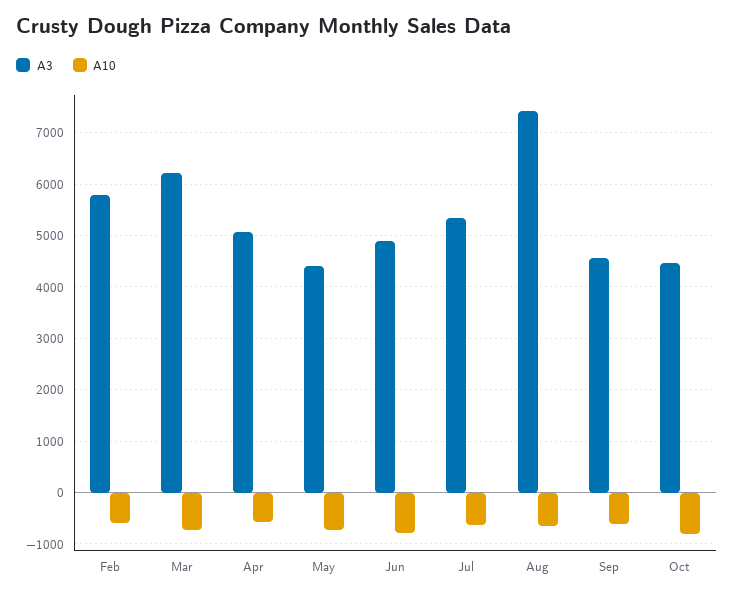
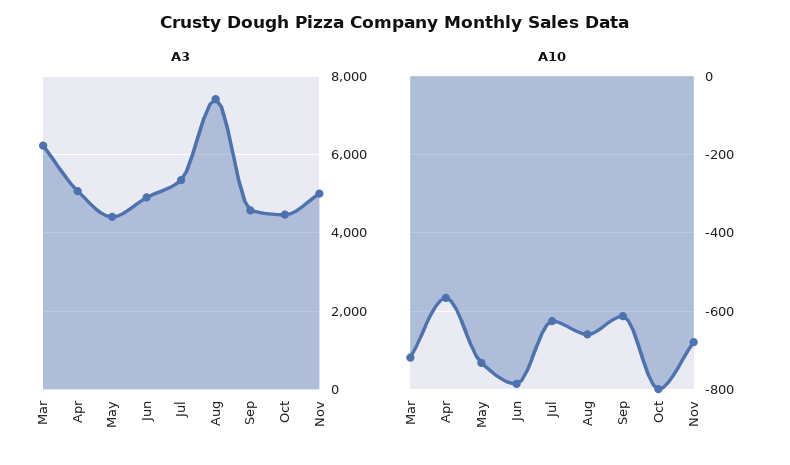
A3, Feb: 5800 -> none
A10, Feb: -600 -> none
A3, Nov: none -> 5000
A10, Nov: none -> -680

